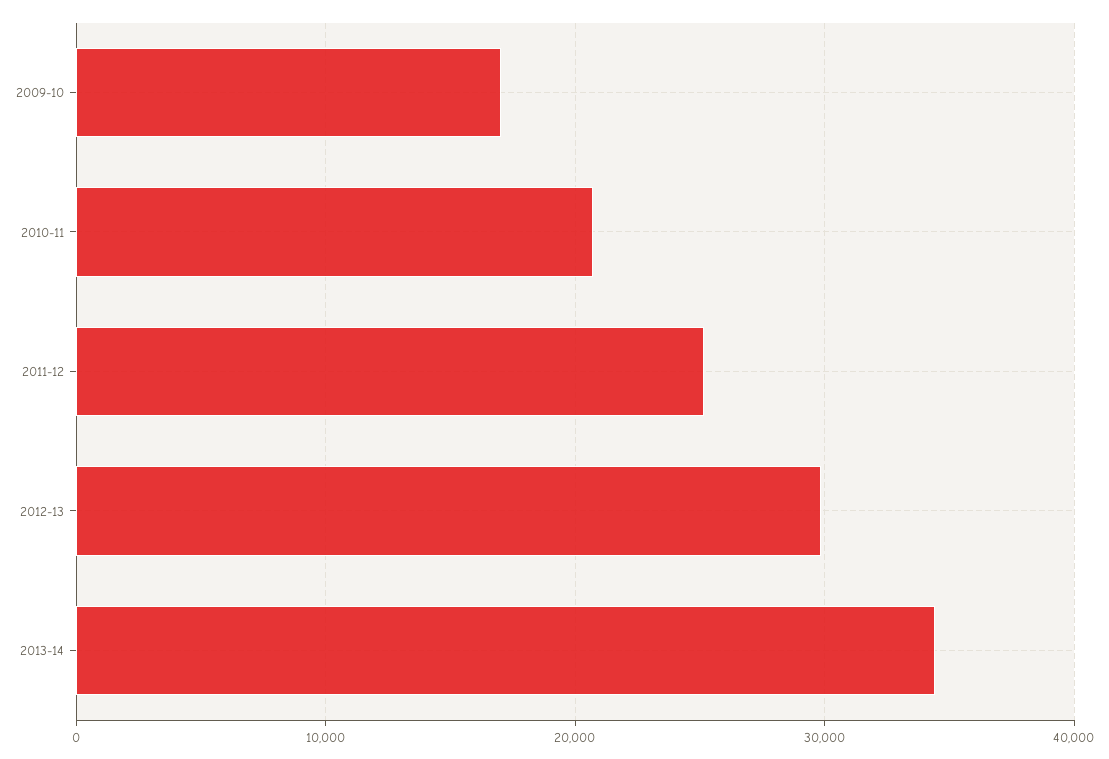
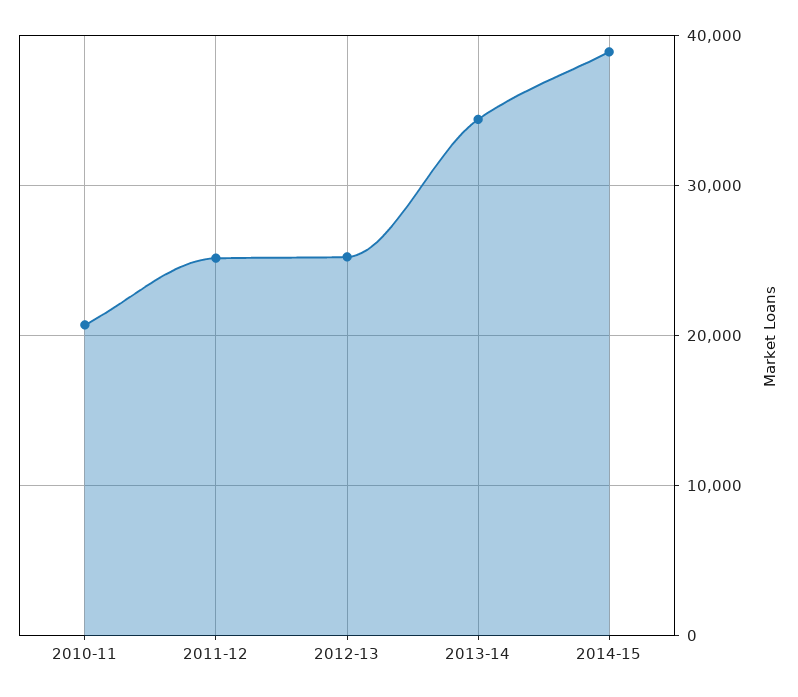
2009-10: 17000 -> none
2012-13: 30000 -> 25000
2014-15: none -> 39000

